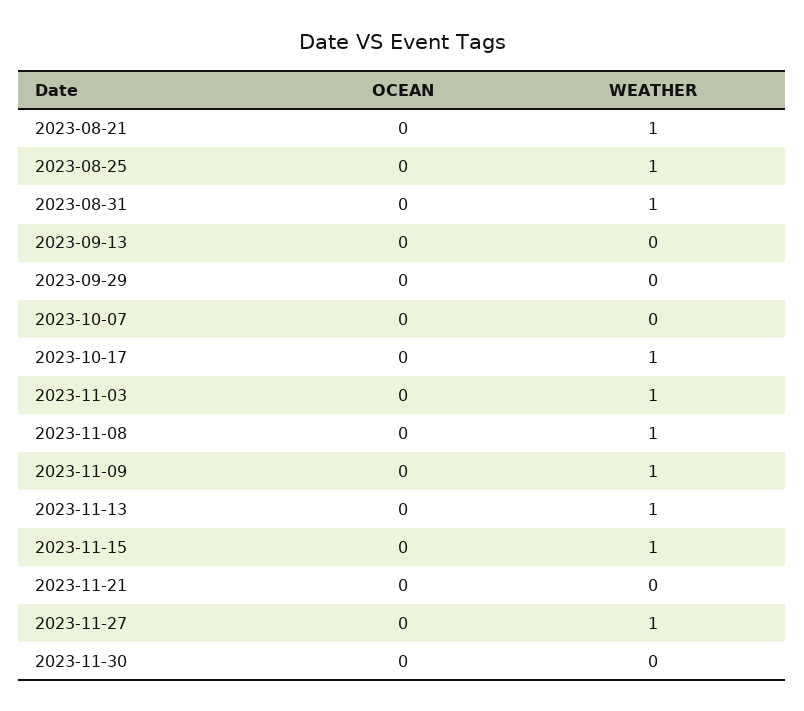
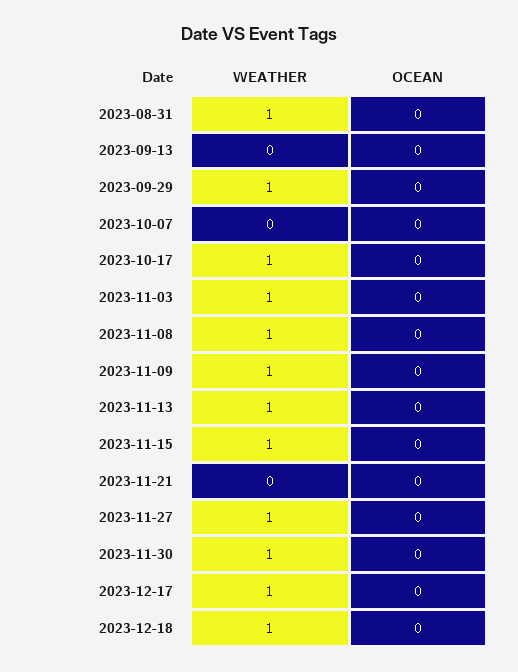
OCEAN, 2023-08-21: 0 -> none
WEATHER, 2023-08-21: 1 -> none
OCEAN, 2023-08-25: 0 -> none
WEATHER, 2023-08-25: 1 -> none
WEATHER, 2023-09-29: 0 -> 1
WEATHER, 2023-11-30: 0 -> 1
WEATHER, 2023-12-17: none -> 1
OCEAN, 2023-12-17: none -> 0
WEATHER, 2023-12-18: none -> 1
OCEAN, 2023-12-18: none -> 0

